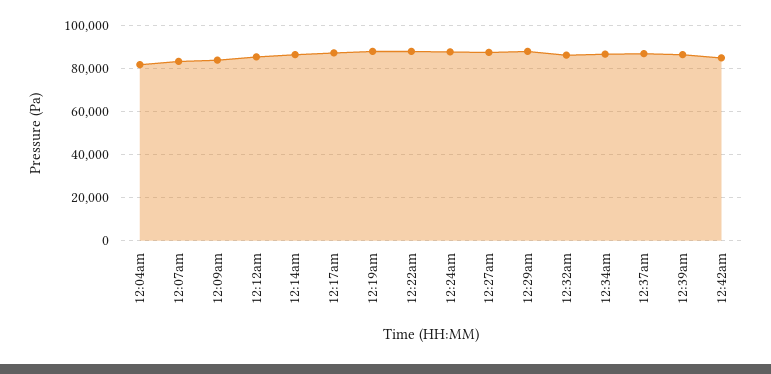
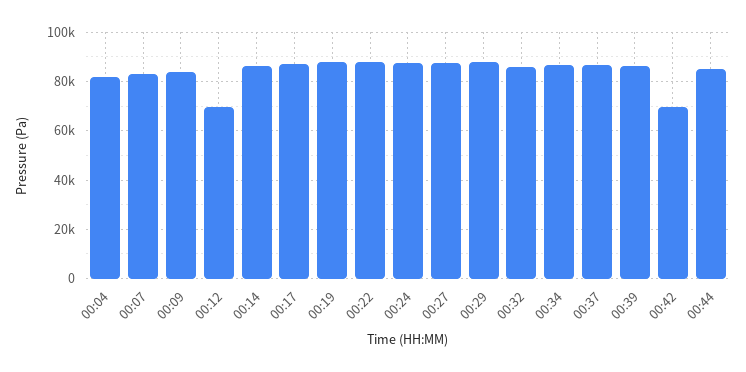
12:12am: 85000 -> 70000
12:42am: 85000 -> 70000
00:44: none -> 85000

